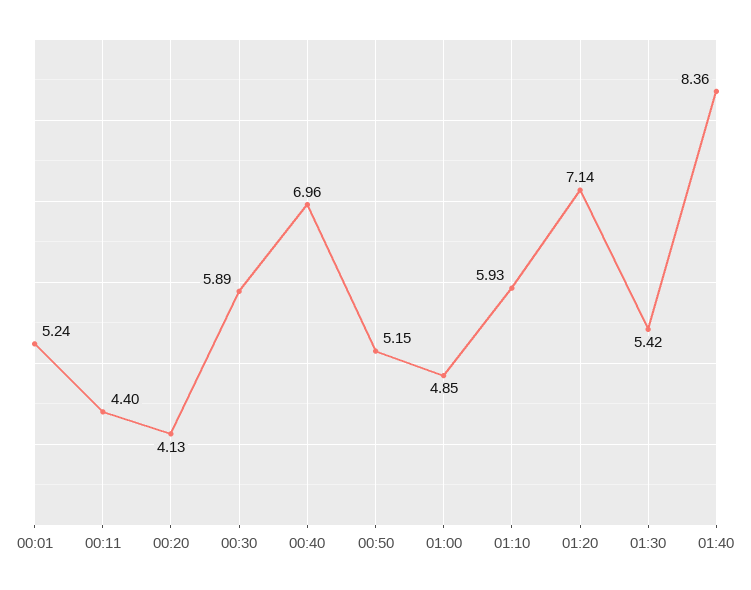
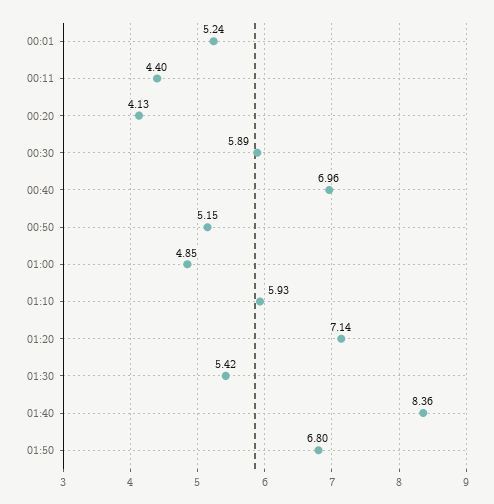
01:50: none -> 6.8

